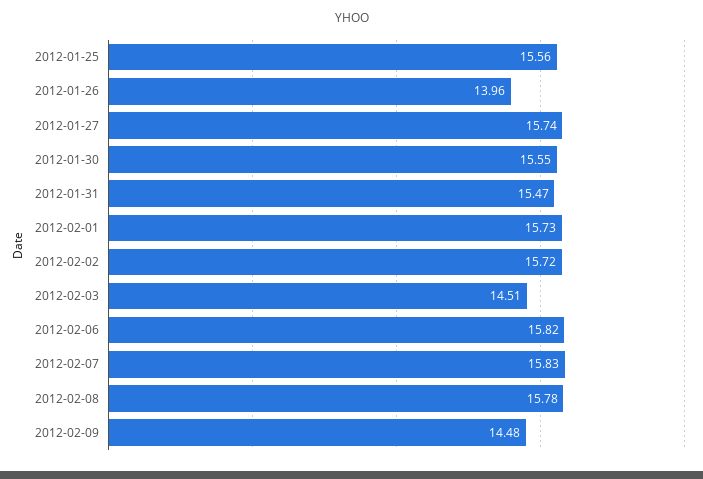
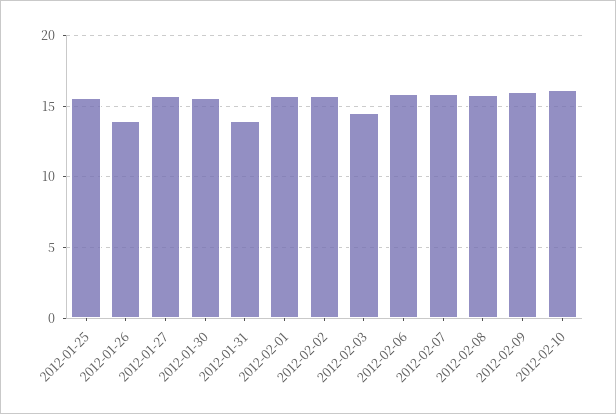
2012-01-31: 15.47 -> 14
2012-02-09: 14.48 -> 16
2012-02-10: none -> 16

